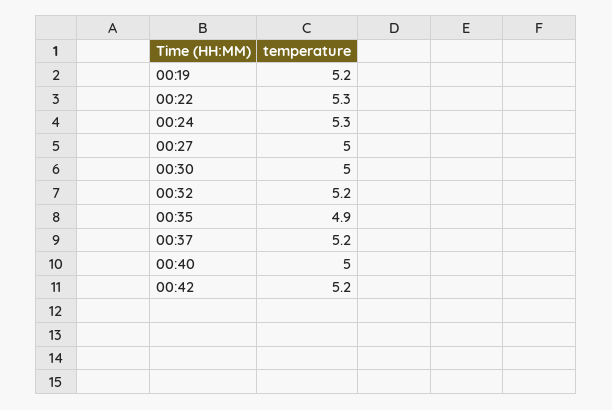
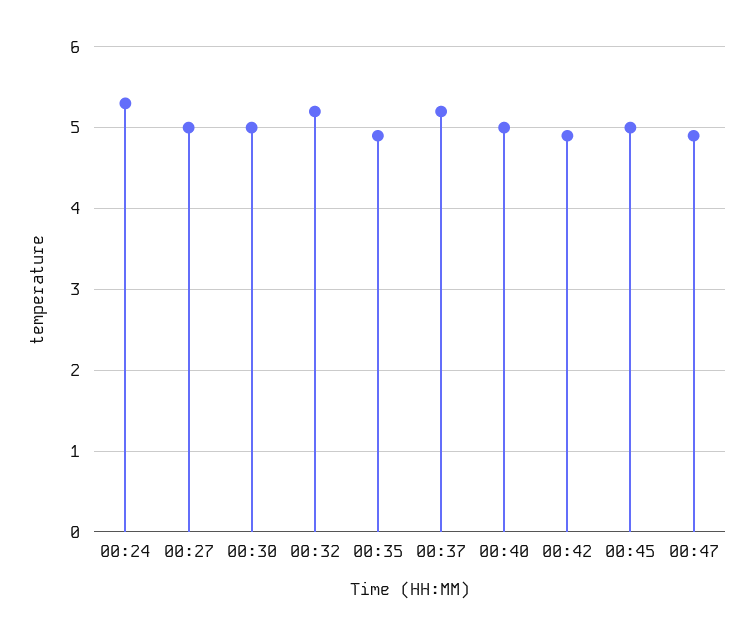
00:19: 5.2 -> none
00:22: 5.3 -> none
00:42: 5.2 -> 4.9
00:45: none -> 5
00:47: none -> 4.9

